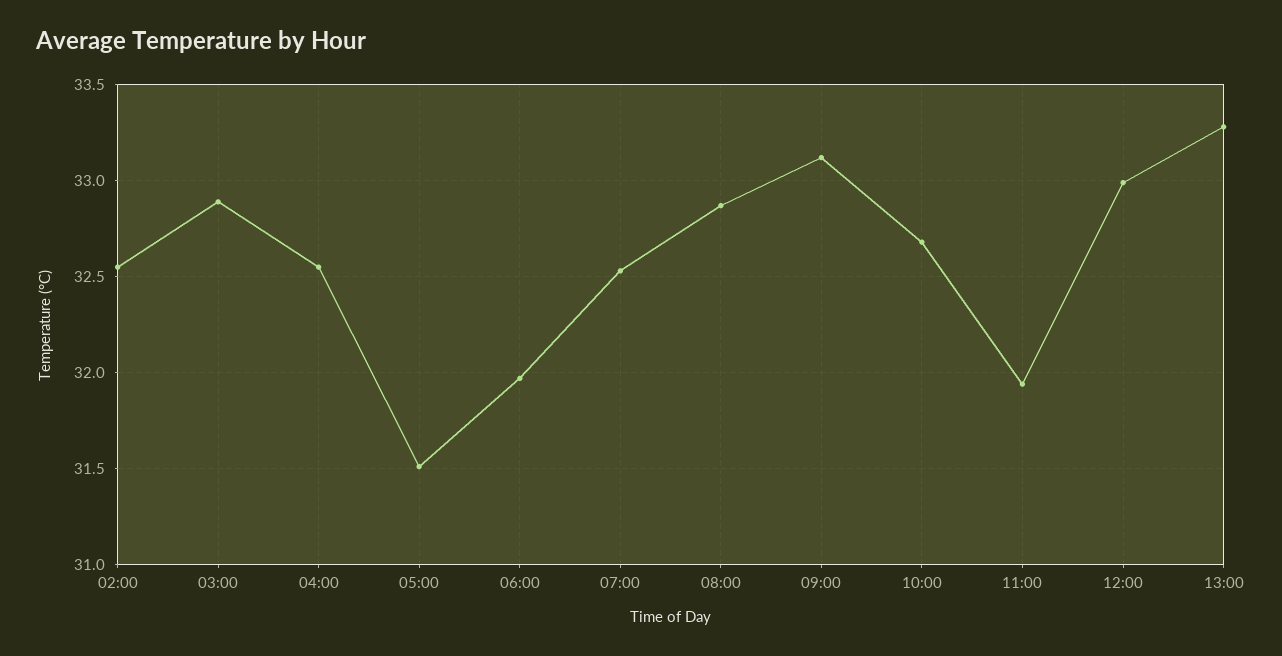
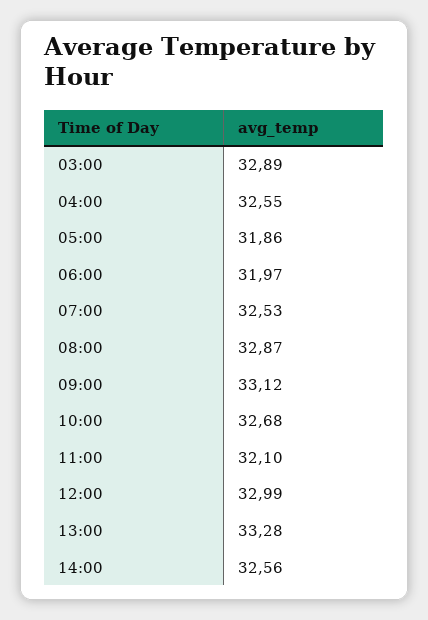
02:00: 32.55 -> none
05:00: 31.5 -> 31.86
11:00: 31.95 -> 32.1
14:00: none -> 32.56

